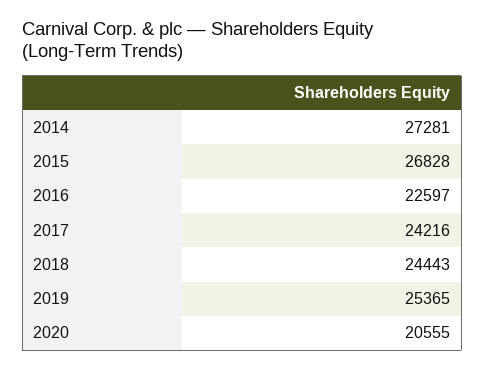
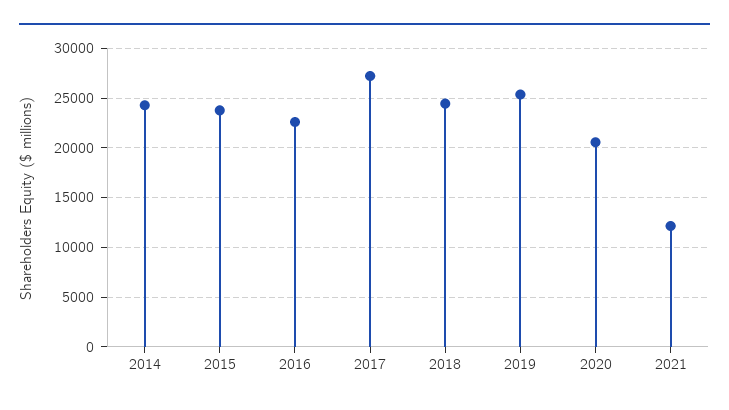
2014: 27281 -> 24000
2015: 26828 -> 24000
2017: 24216 -> 27000
2021: none -> 12000

